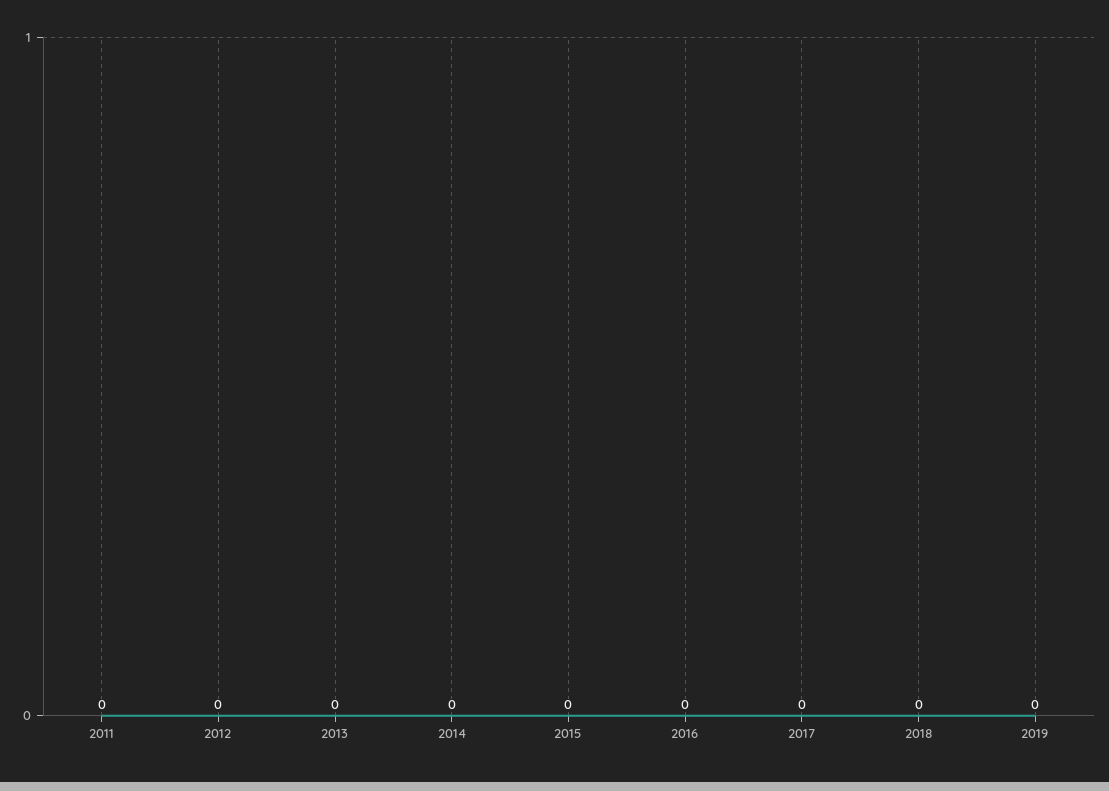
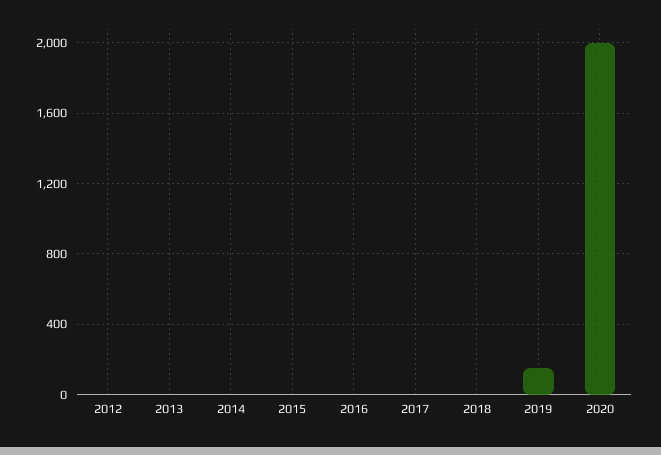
2011: 0 -> none
2019: 0 -> 150
2020: none -> 2000

